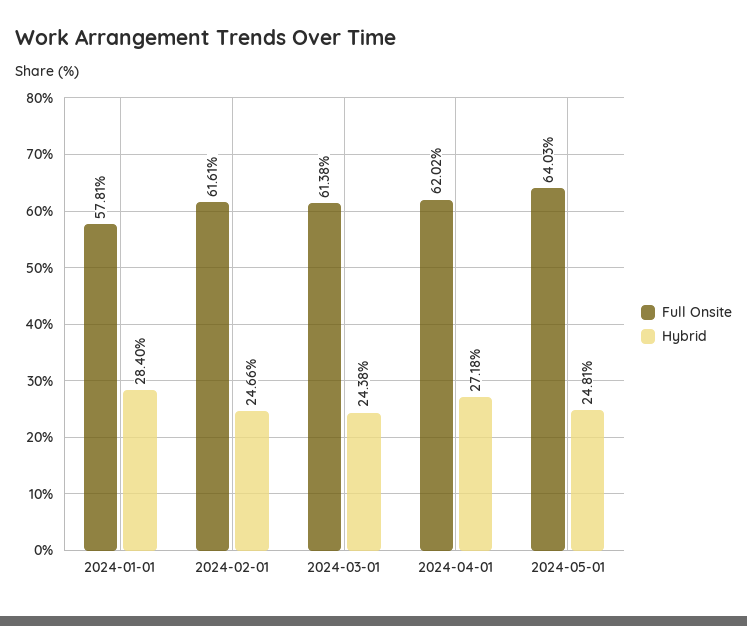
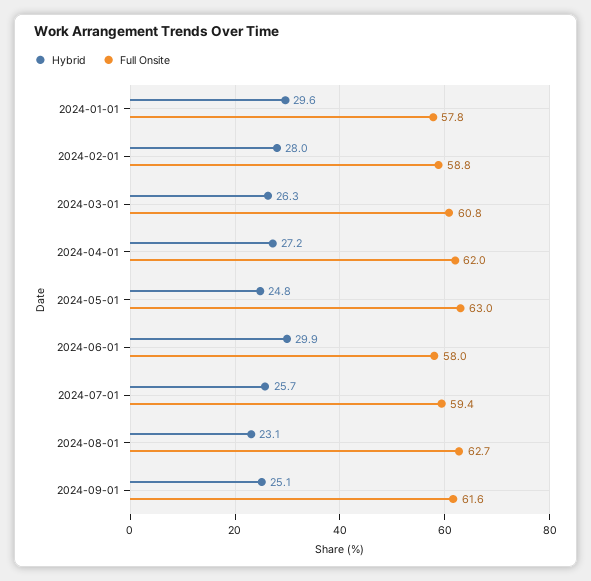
Hybrid, 2024-01-01: 28.4 -> 29.6
Full Onsite, 2024-02-01: 61.61 -> 58.8
Hybrid, 2024-02-01: 24.66 -> 28
Full Onsite, 2024-03-01: 61.38 -> 60.8
Hybrid, 2024-03-01: 24.38 -> 26.3
Full Onsite, 2024-05-01: 64.03 -> 63
Hybrid, 2024-06-01: none -> 29.9
Full Onsite, 2024-06-01: none -> 58
Hybrid, 2024-07-01: none -> 25.7
Full Onsite, 2024-07-01: none -> 59.4
Hybrid, 2024-08-01: none -> 23.1
Full Onsite, 2024-08-01: none -> 62.7
Hybrid, 2024-09-01: none -> 25.1
Full Onsite, 2024-09-01: none -> 61.6

